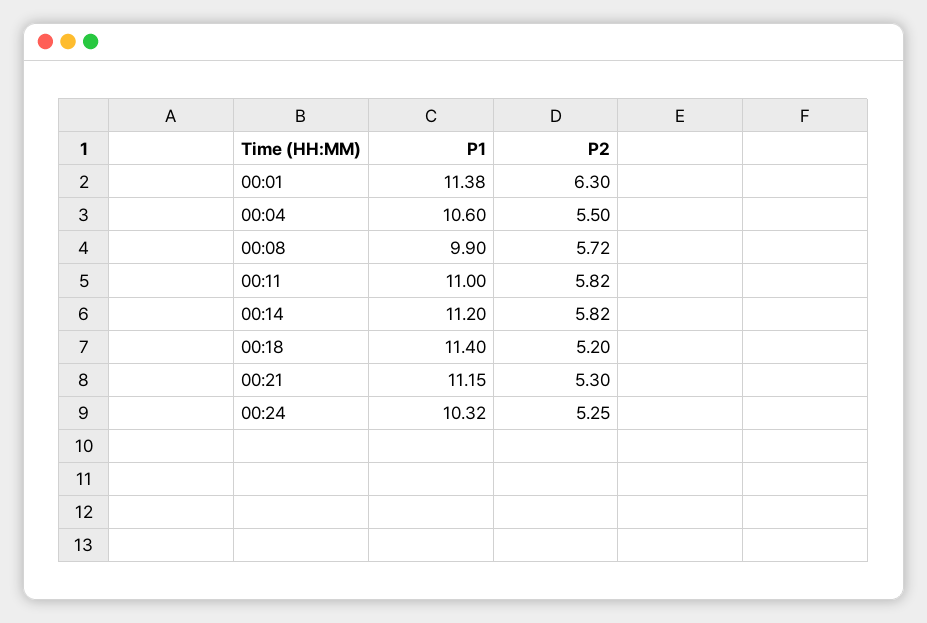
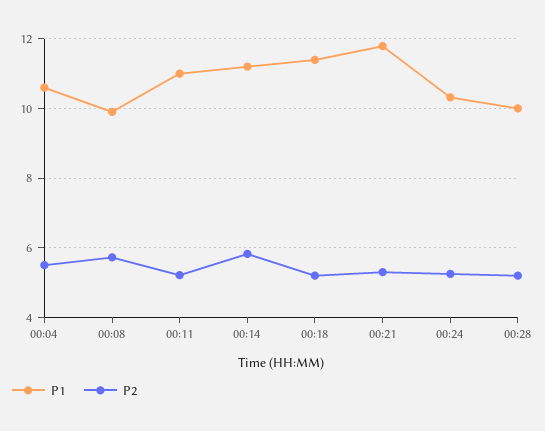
P1, 00:01: 11.38 -> none
P2, 00:01: 6.3 -> none
P2, 00:11: 5.82 -> 5.2
P1, 00:21: 11.15 -> 11.8
P1, 00:28: none -> 10
P2, 00:28: none -> 5.2

